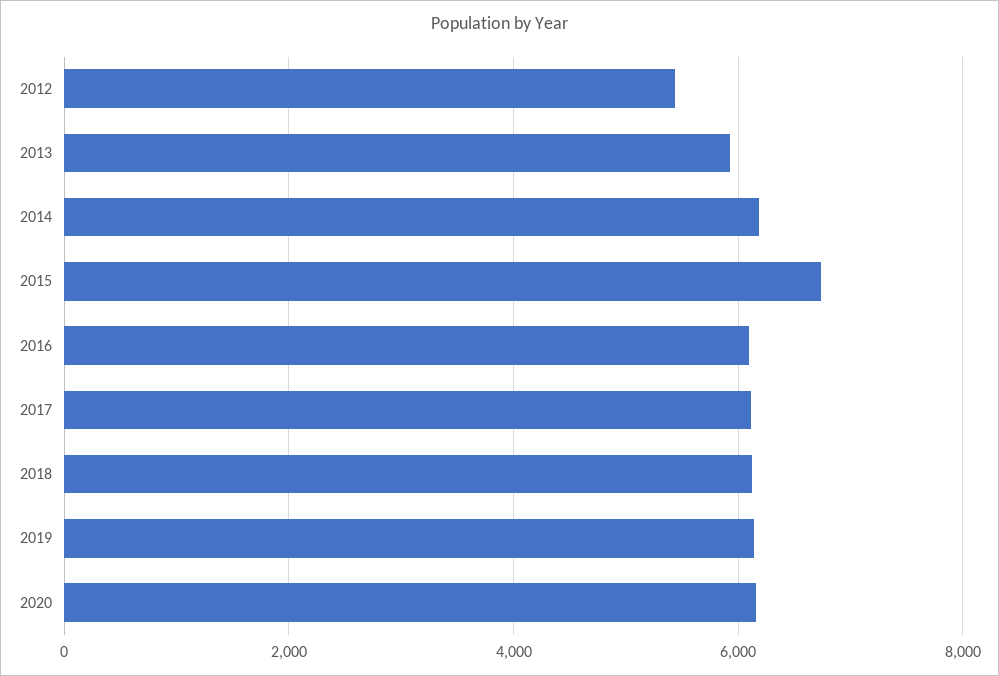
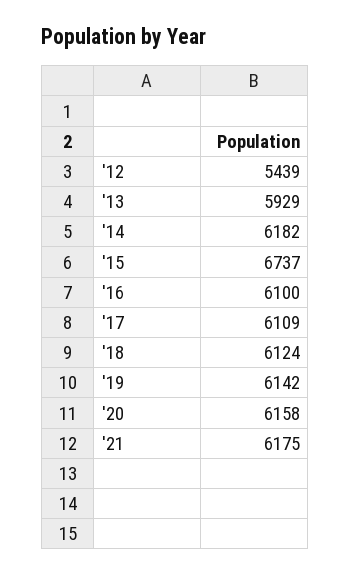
'21: none -> 6175

